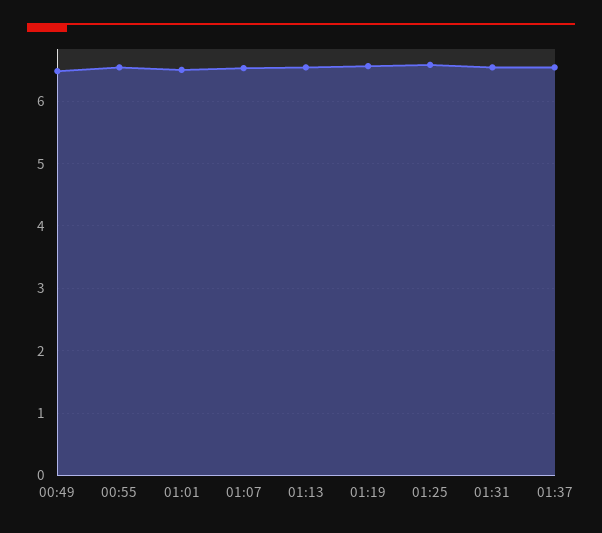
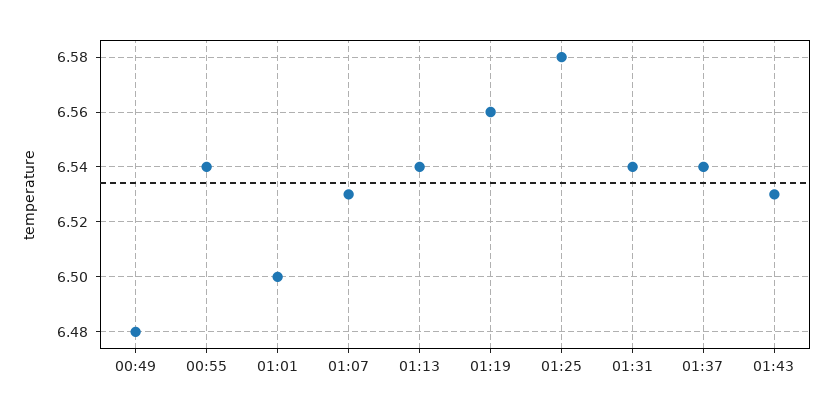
01:43: none -> 6.53

